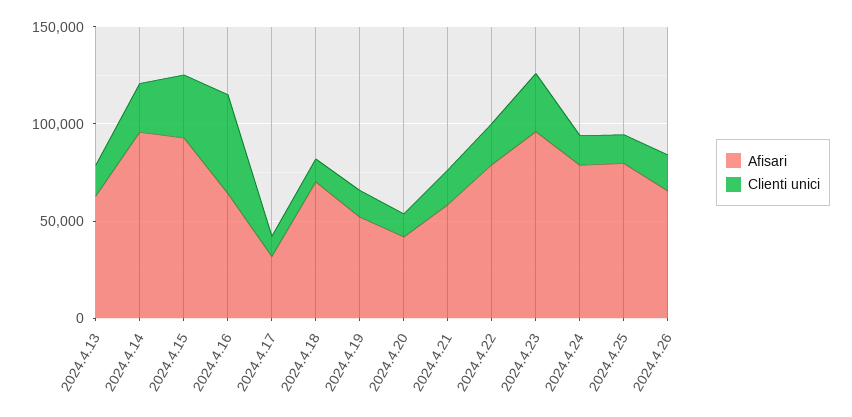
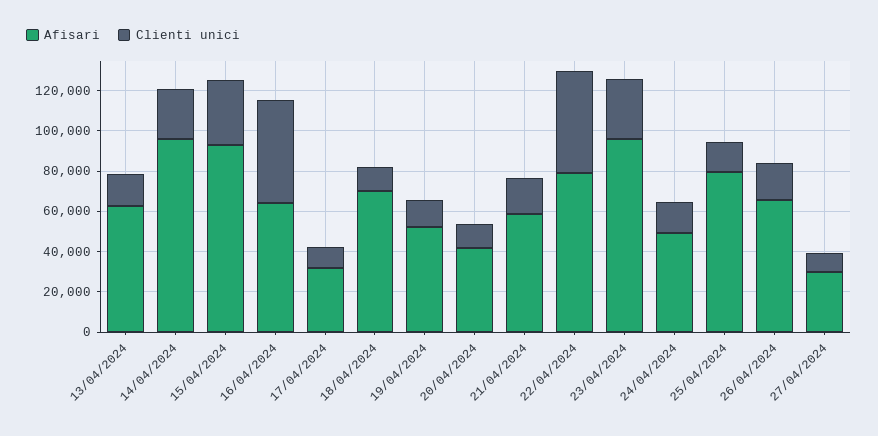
Clienti unici, 2024.4.22: 20000 -> 50000
Afisari, 2024.4.24: 80000 -> 50000
Afisari, 27/04/2024: none -> 30000
Clienti unici, 27/04/2024: none -> 10000

